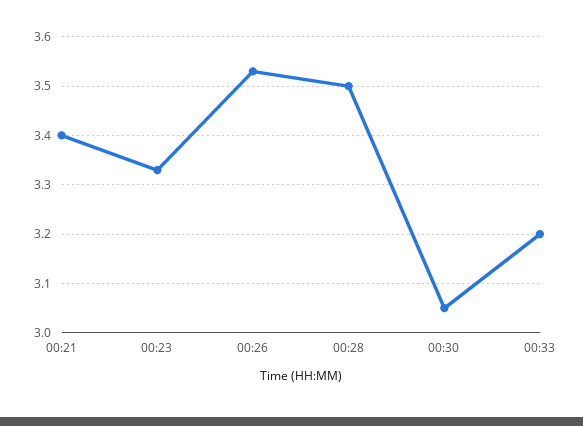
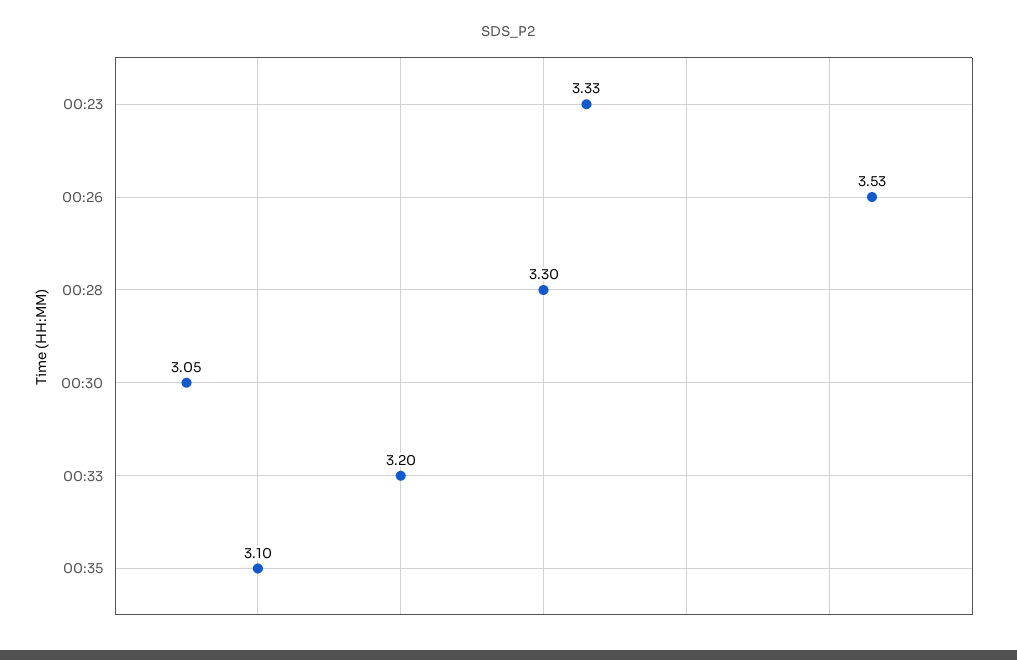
00:21: 3.4 -> none
00:28: 3.5 -> 3.3
00:35: none -> 3.1

